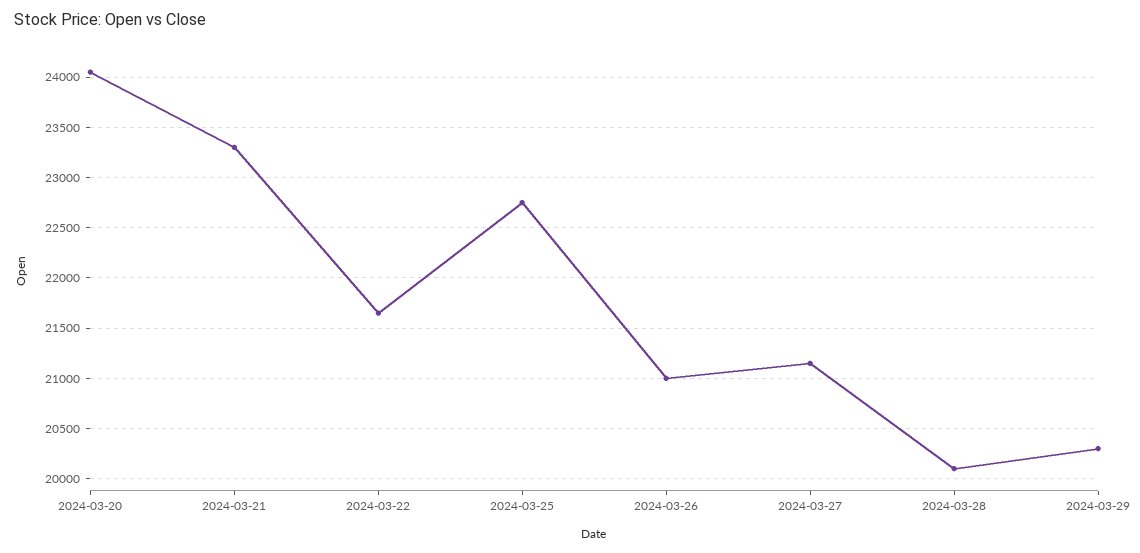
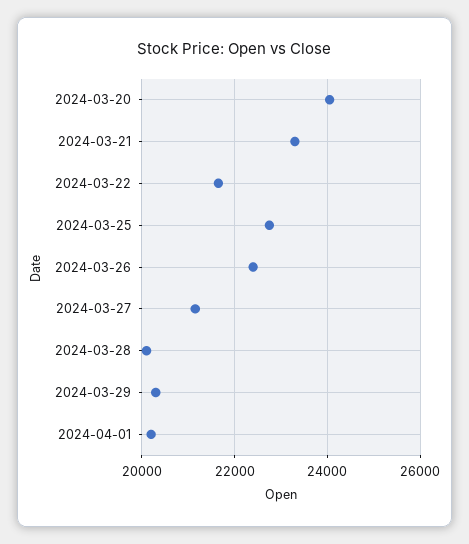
2024-03-26: 21000 -> 22400
2024-04-01: none -> 20200

